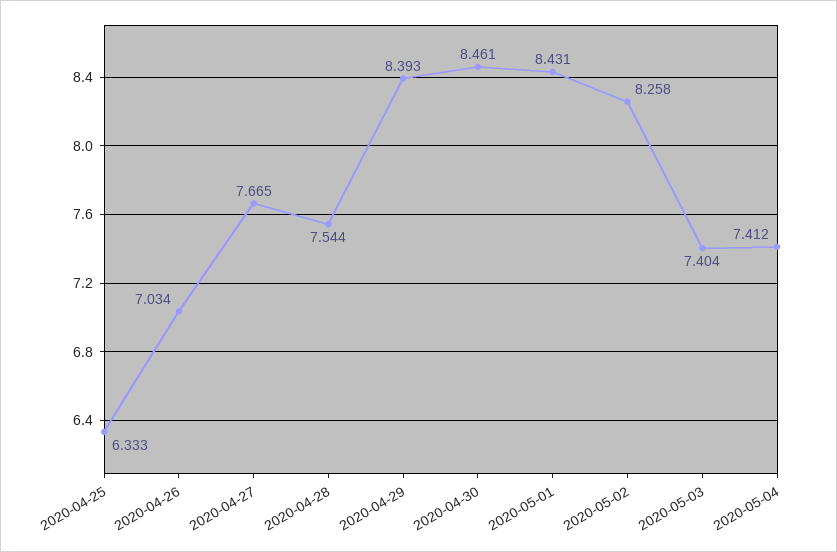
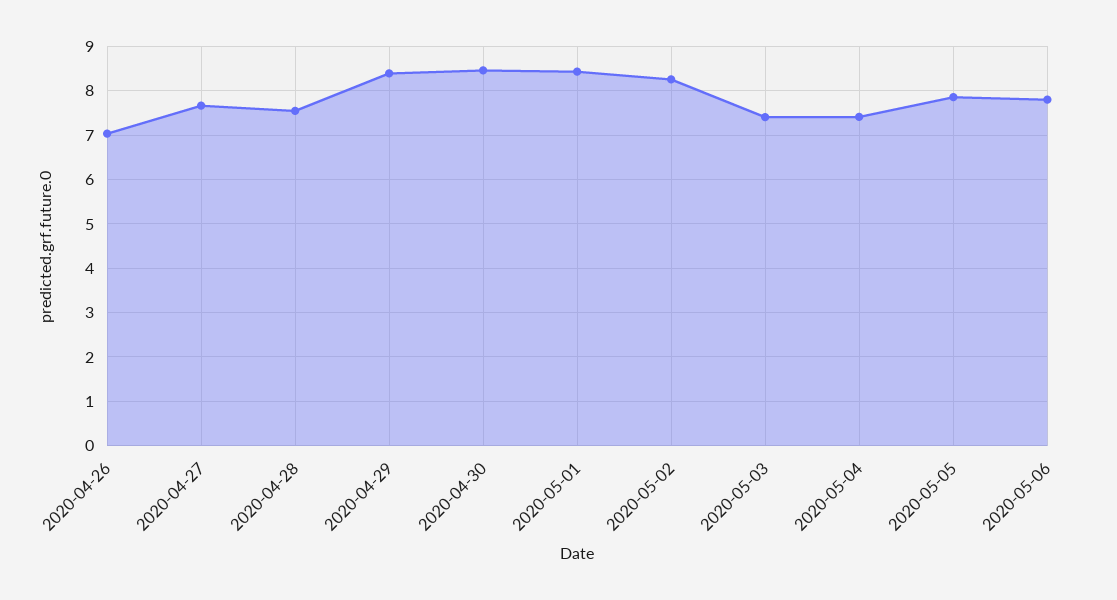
2020-04-25: 6.333 -> none
2020-05-05: none -> 7.8
2020-05-06: none -> 7.8

